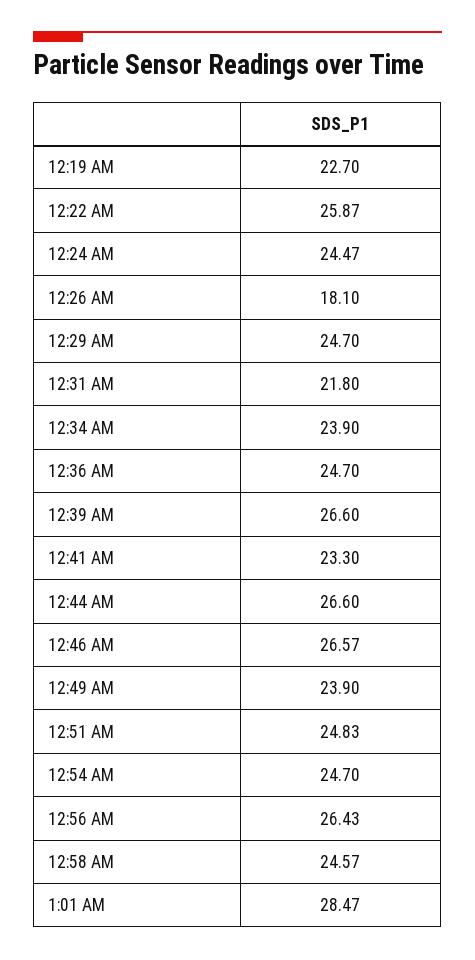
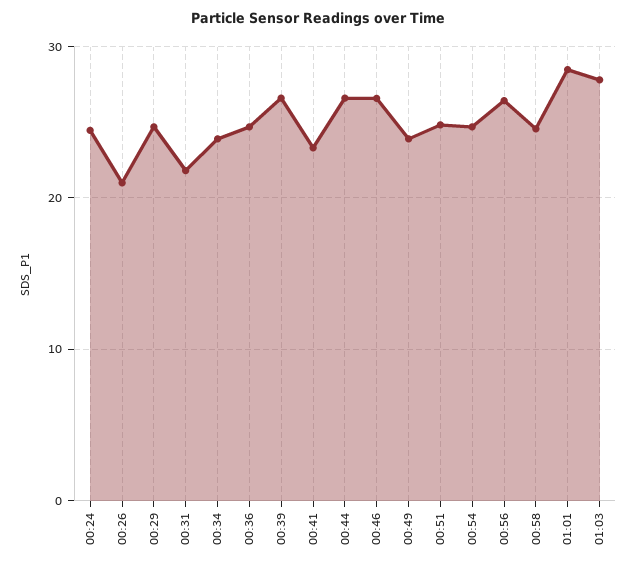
12:19 AM: 22.7 -> none
12:22 AM: 25.87 -> none
12:26 AM: 18.1 -> 21
01:03: none -> 28

